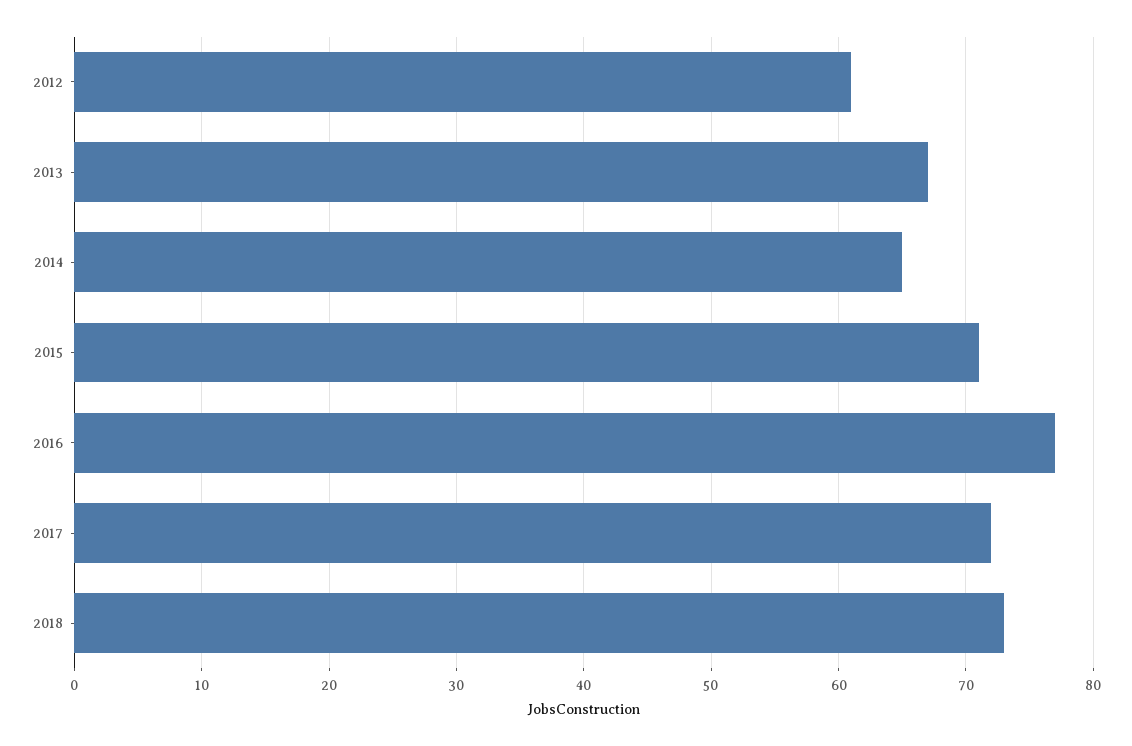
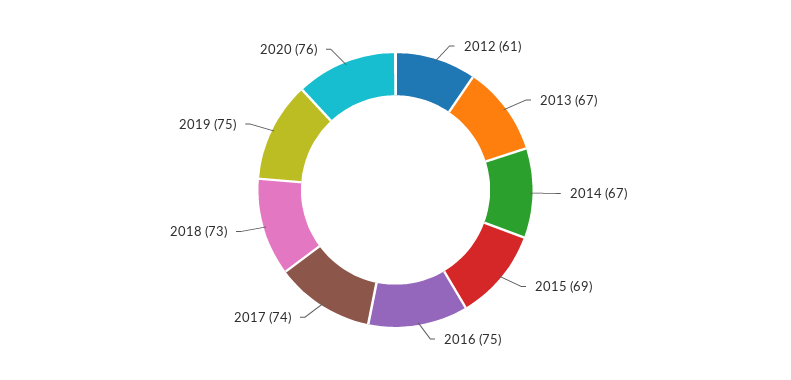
2014: 65 -> 67
2015: 71 -> 69
2016: 77 -> 75
2017: 72 -> 74
2019: none -> 75
2020: none -> 76

